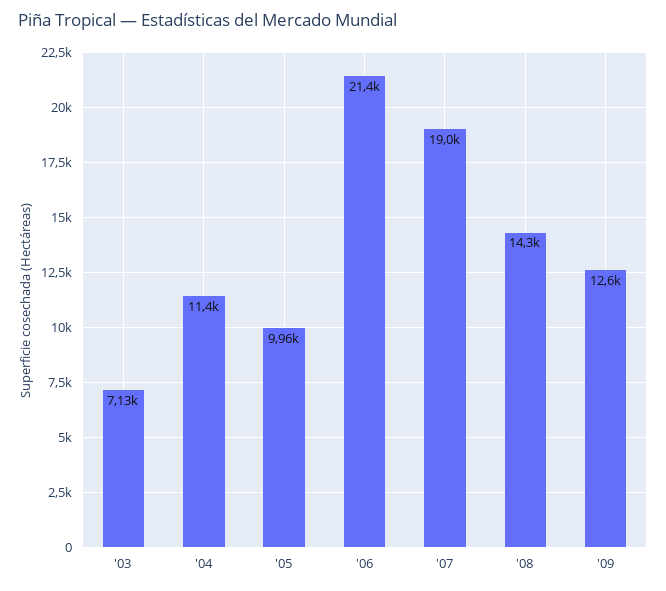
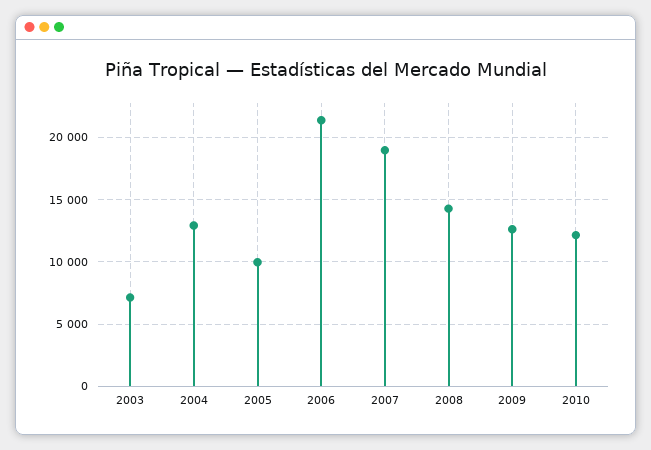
'04: 11400 -> 13000
2010: none -> 12000

